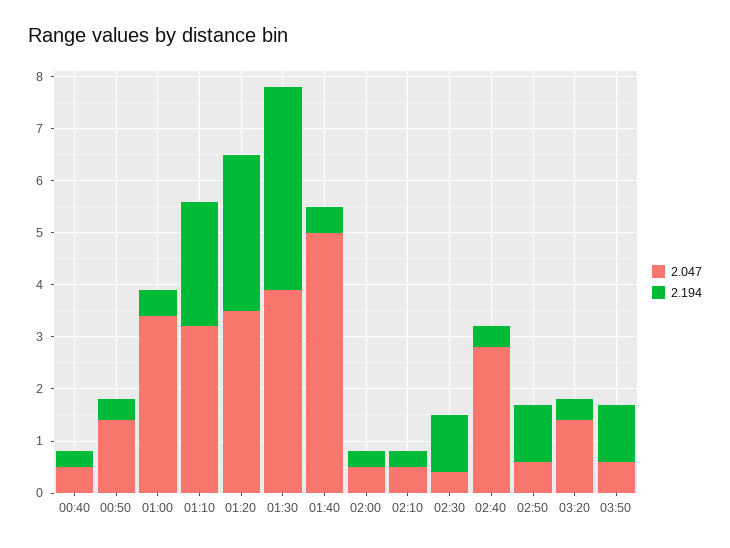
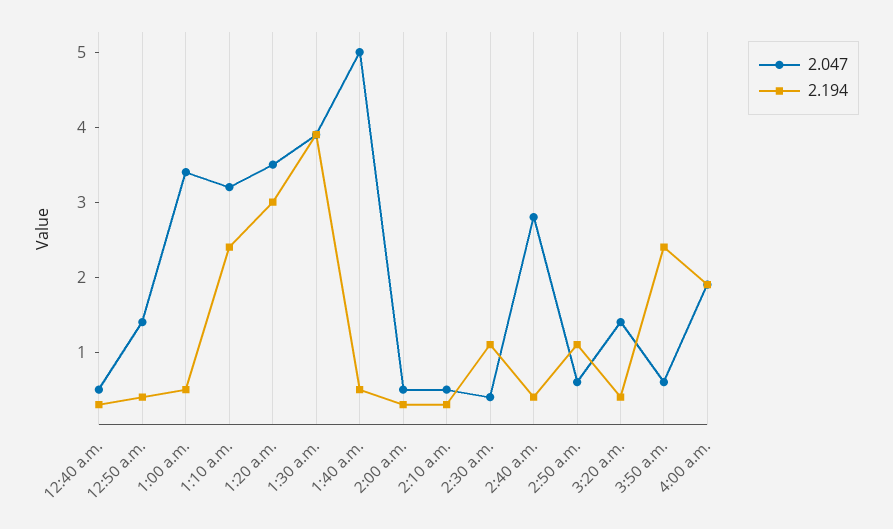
2.194, 03:50: 1 -> 2.5
2.047, 4:00 a.m.: none -> 2
2.194, 4:00 a.m.: none -> 2

